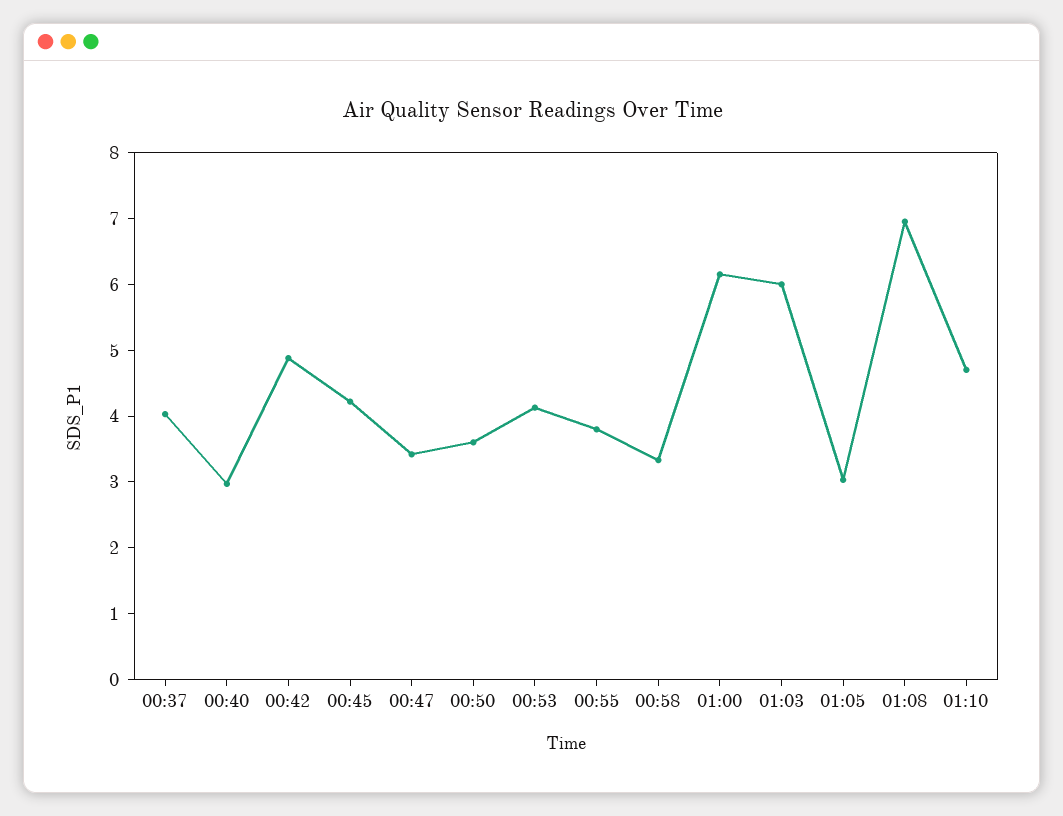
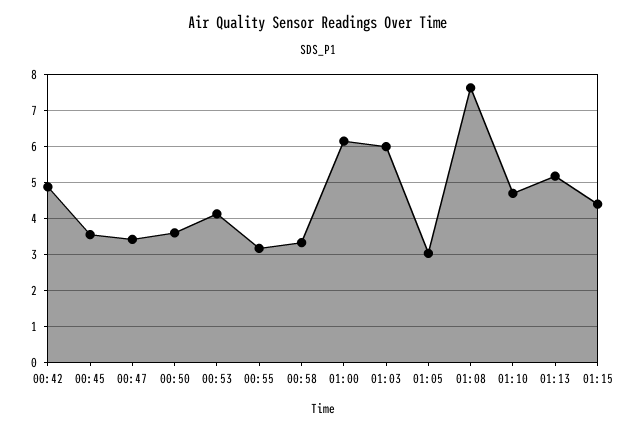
00:37: 4 -> none
00:40: 3 -> none
00:45: 4.2 -> 3.6
00:55: 3.8 -> 3.2
01:08: 7 -> 7.6
01:13: none -> 5.2
01:15: none -> 4.4

